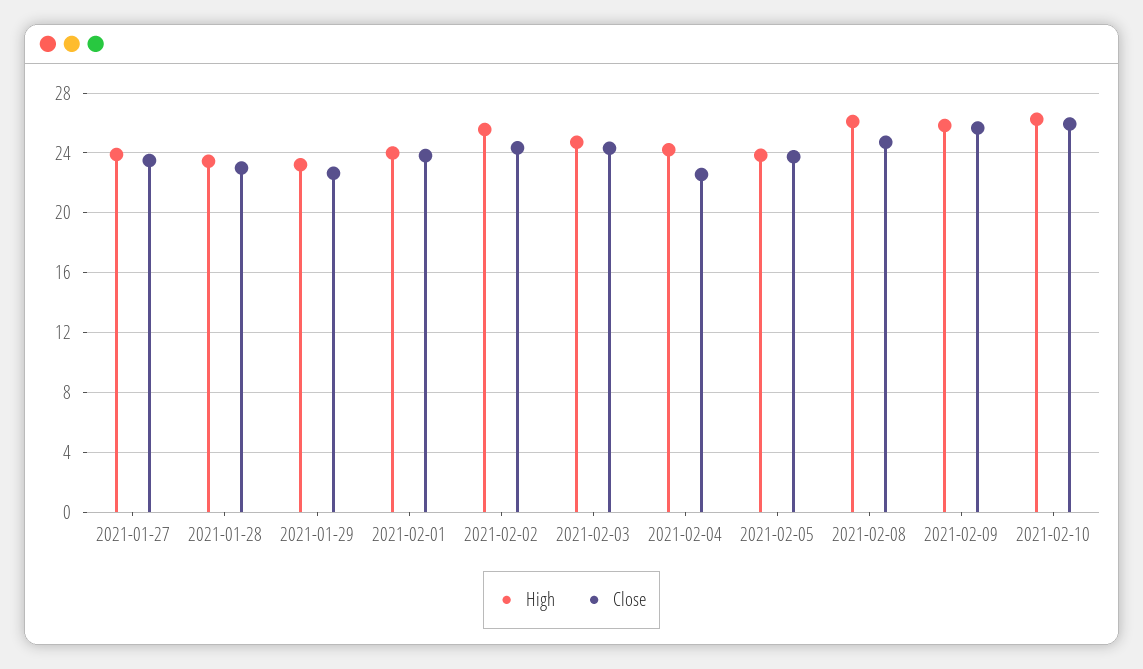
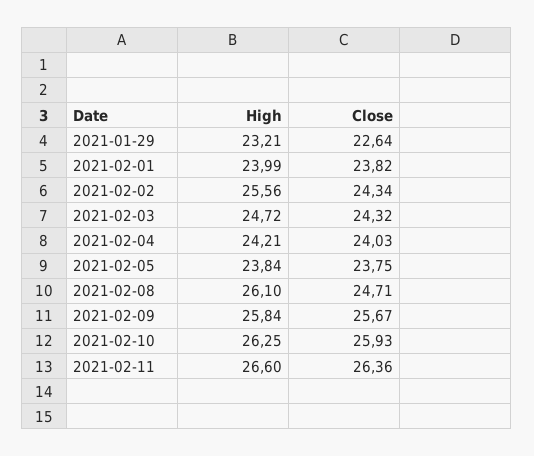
High, 2021-01-27: 24 -> none
Close, 2021-01-27: 23.5 -> none
High, 2021-01-28: 23.5 -> none
Close, 2021-01-28: 23 -> none
Close, 2021-02-04: 22.5 -> 24.03
High, 2021-02-11: none -> 26.6
Close, 2021-02-11: none -> 26.36

